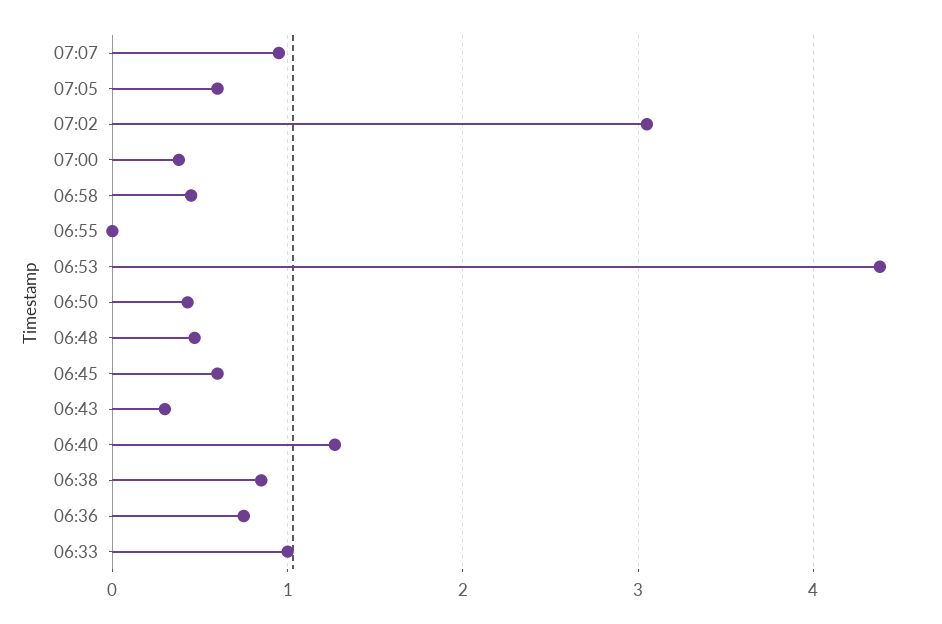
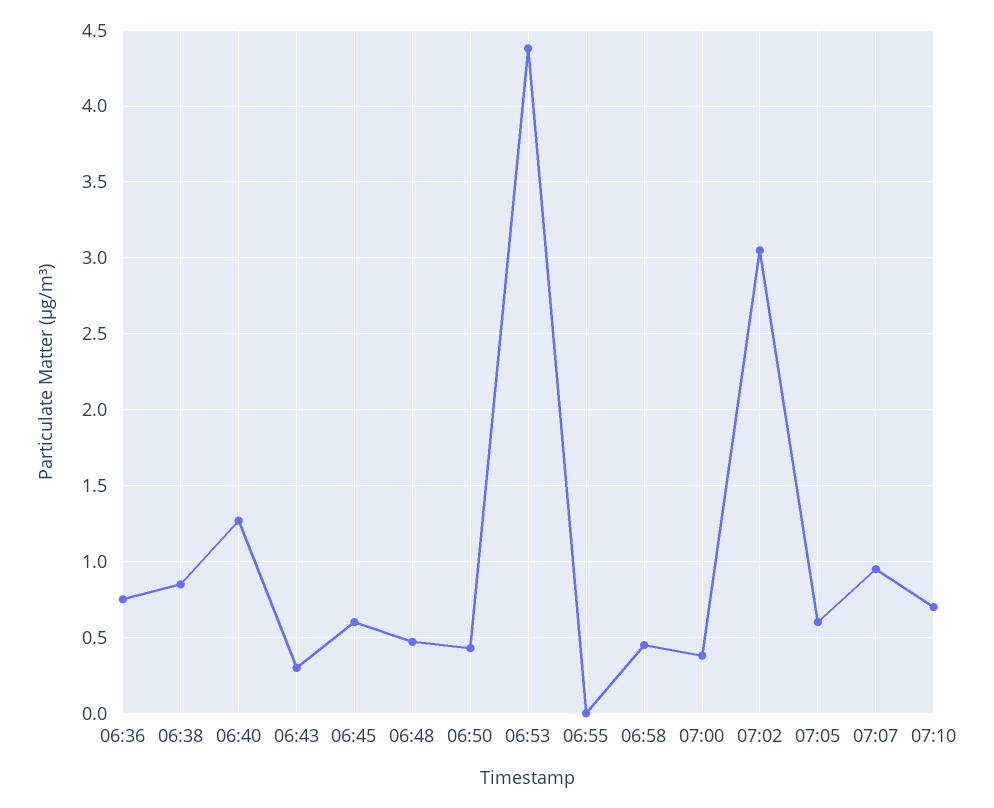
06:33: 1 -> none
07:10: none -> 0.7

